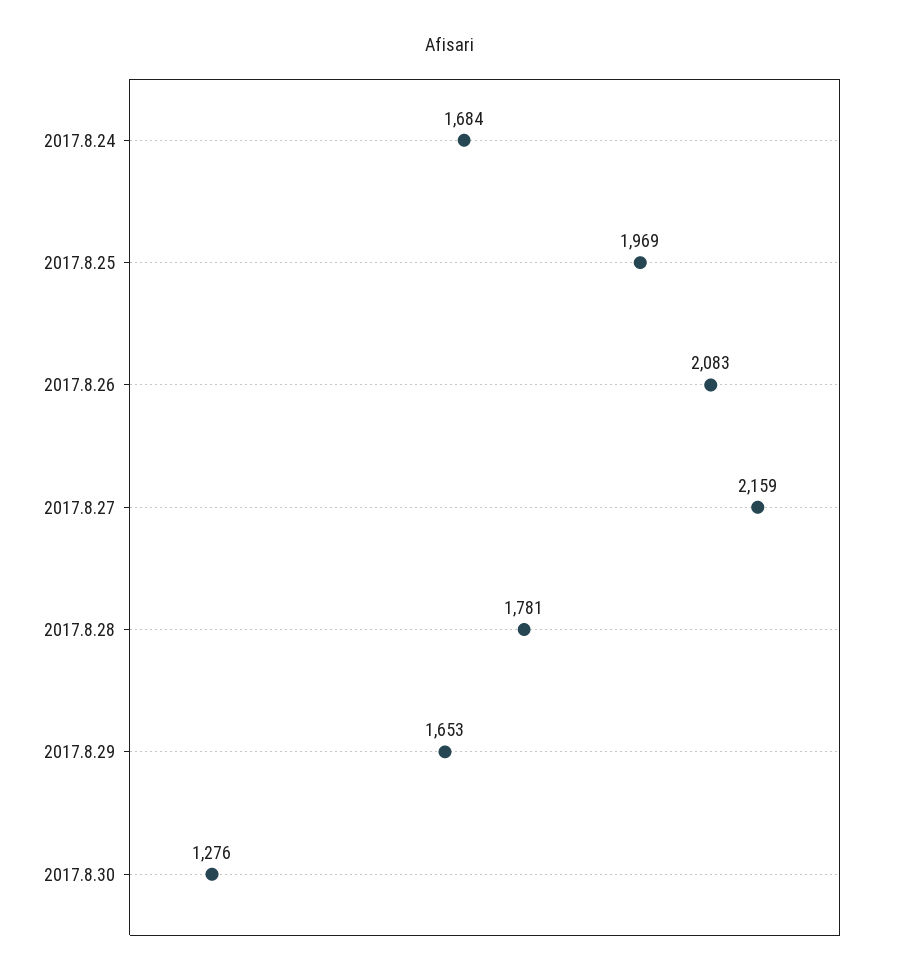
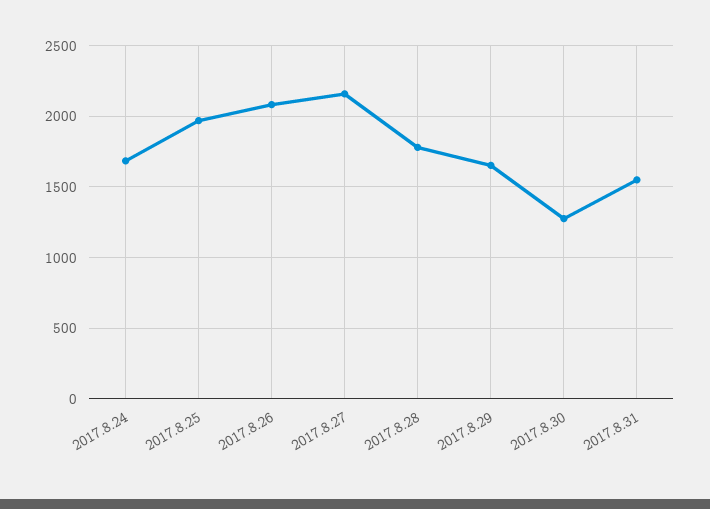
2017.8.31: none -> 1550

